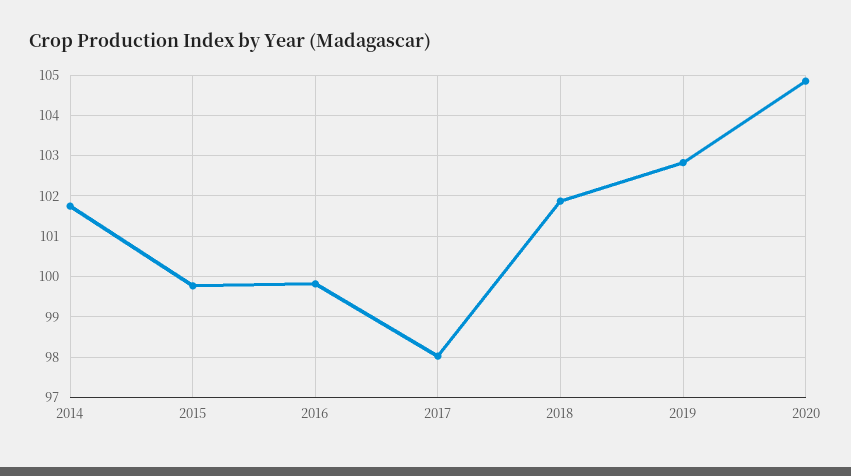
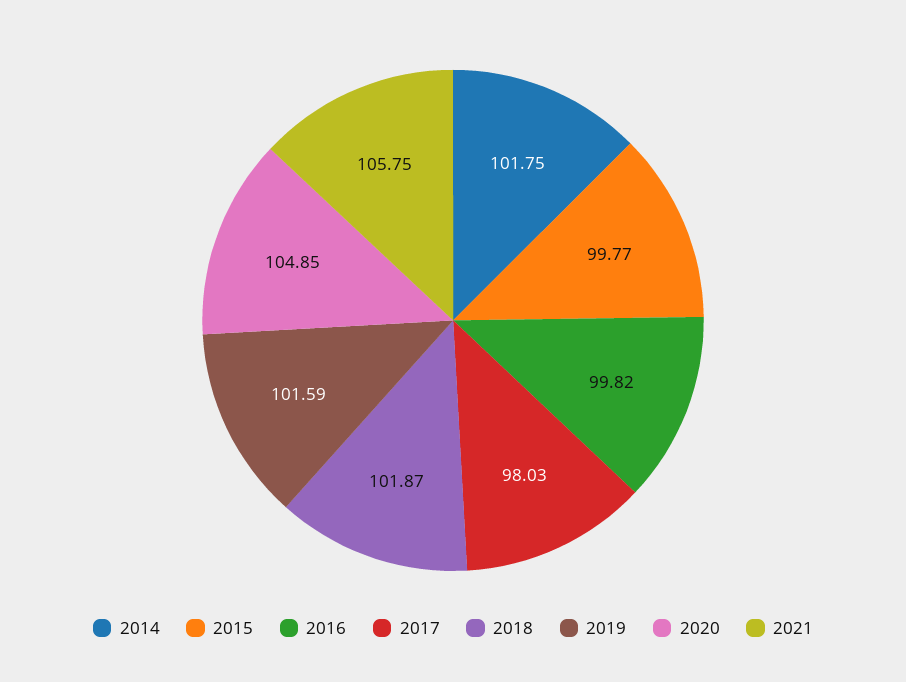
2019: 102.8 -> 101.59
2021: none -> 105.75

